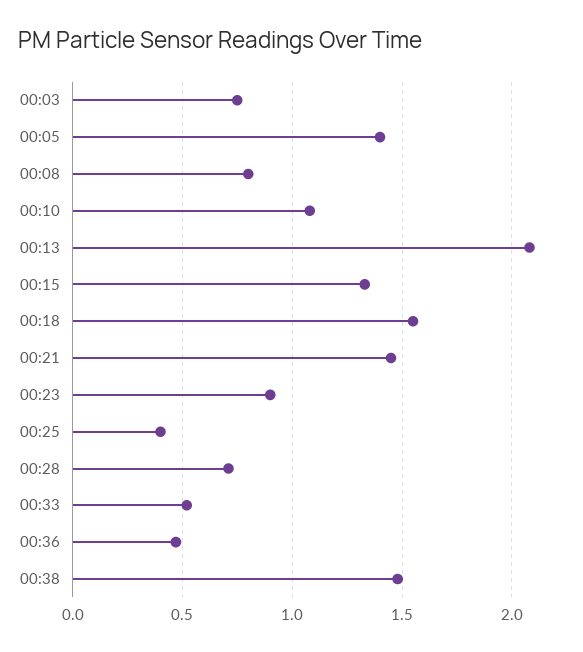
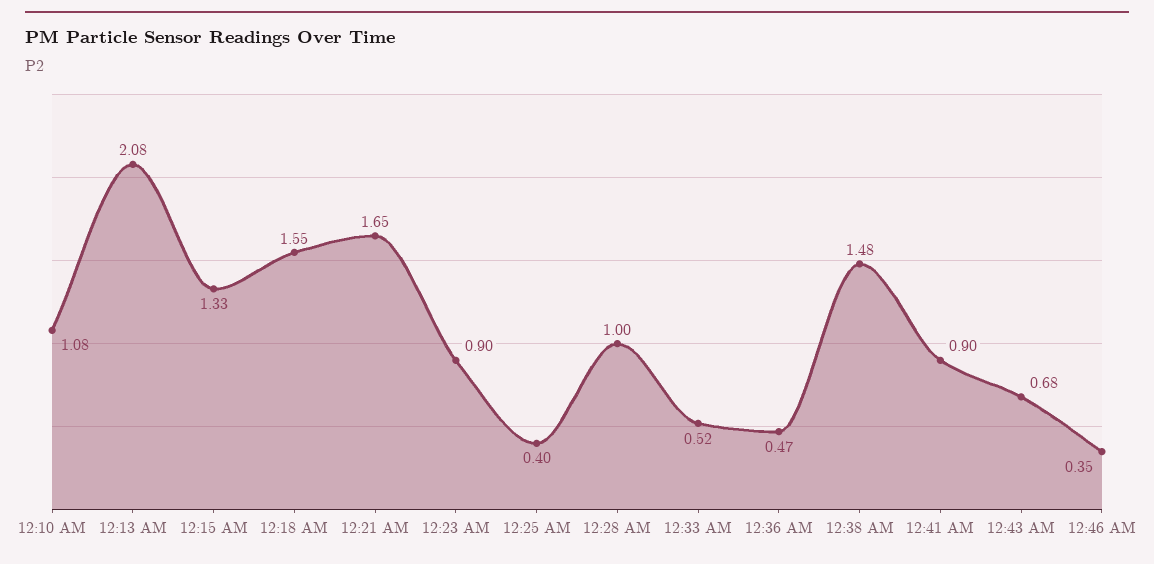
00:03: 0.75 -> none
00:05: 1.4 -> none
00:08: 0.8 -> none
00:21: 1.45 -> 1.65
00:28: 0.7 -> 1
12:41 AM: none -> 0.9
12:43 AM: none -> 0.68
12:46 AM: none -> 0.35

